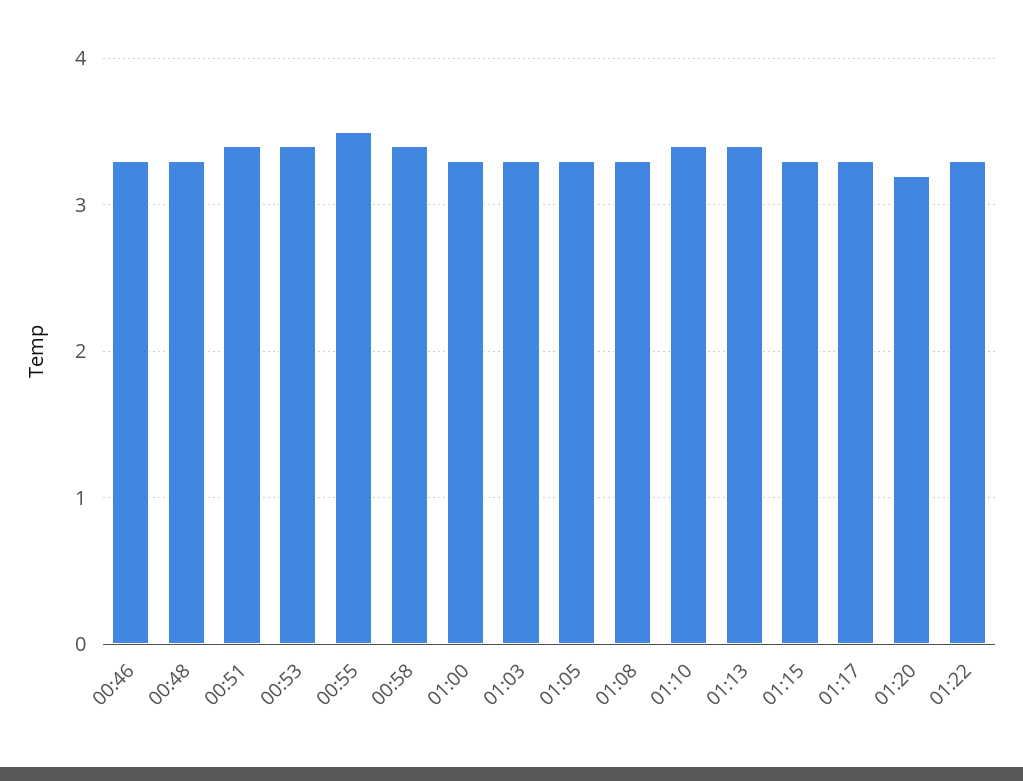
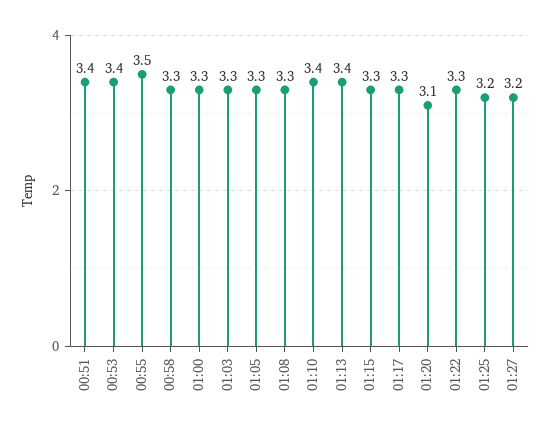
00:46: 3.3 -> none
00:48: 3.3 -> none
00:58: 3.4 -> 3.3
01:20: 3.2 -> 3.1
01:25: none -> 3.2
01:27: none -> 3.2

